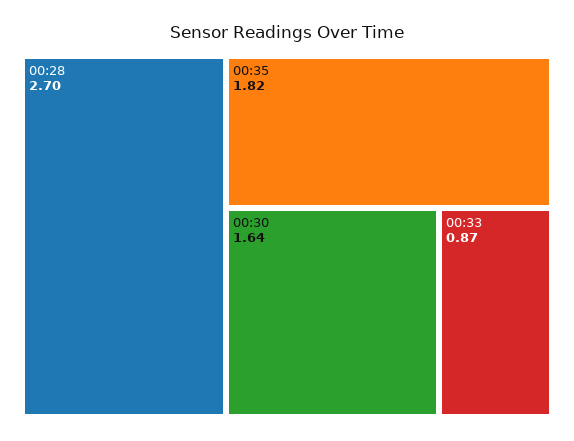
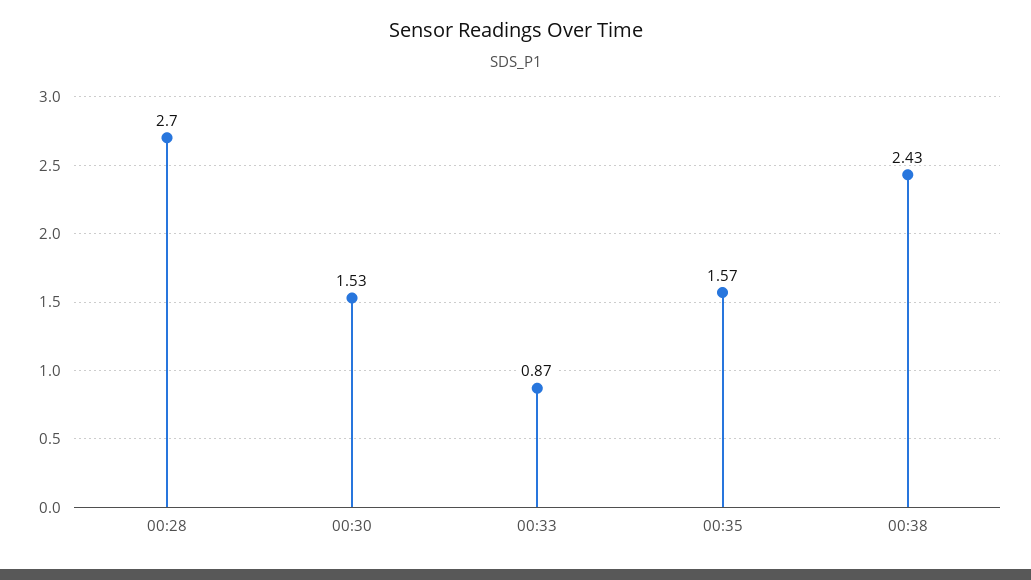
00:35: 1.82 -> 1.57
00:30: 1.64 -> 1.53
00:38: none -> 2.43

